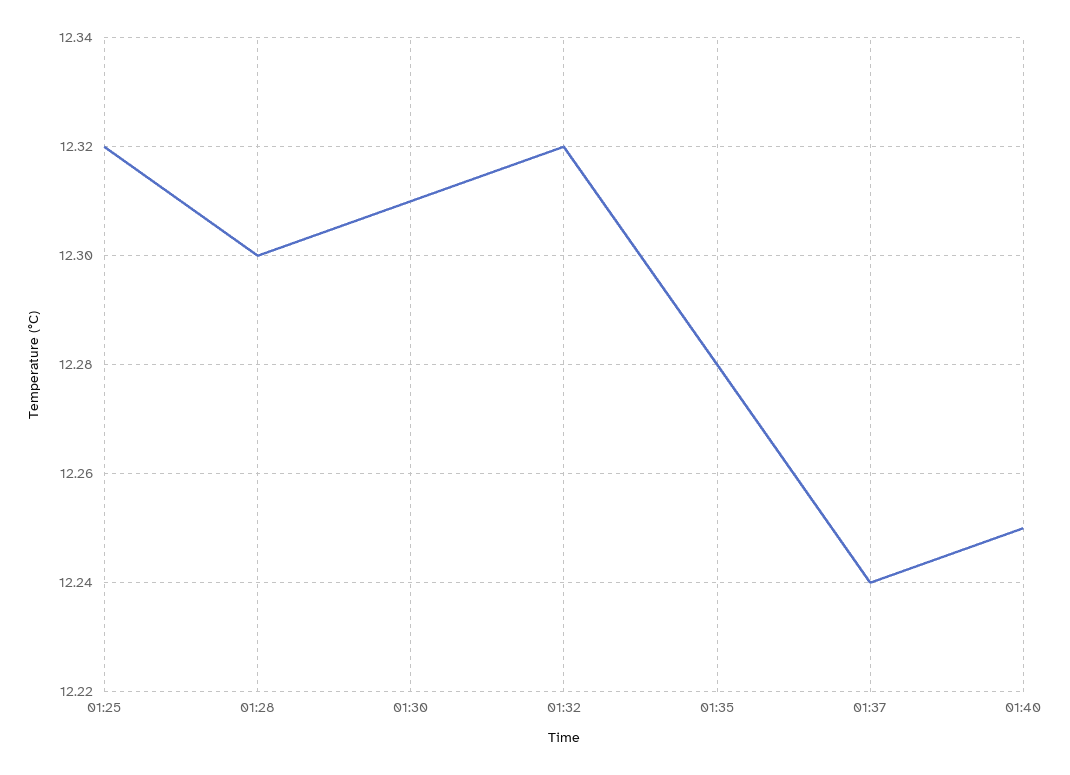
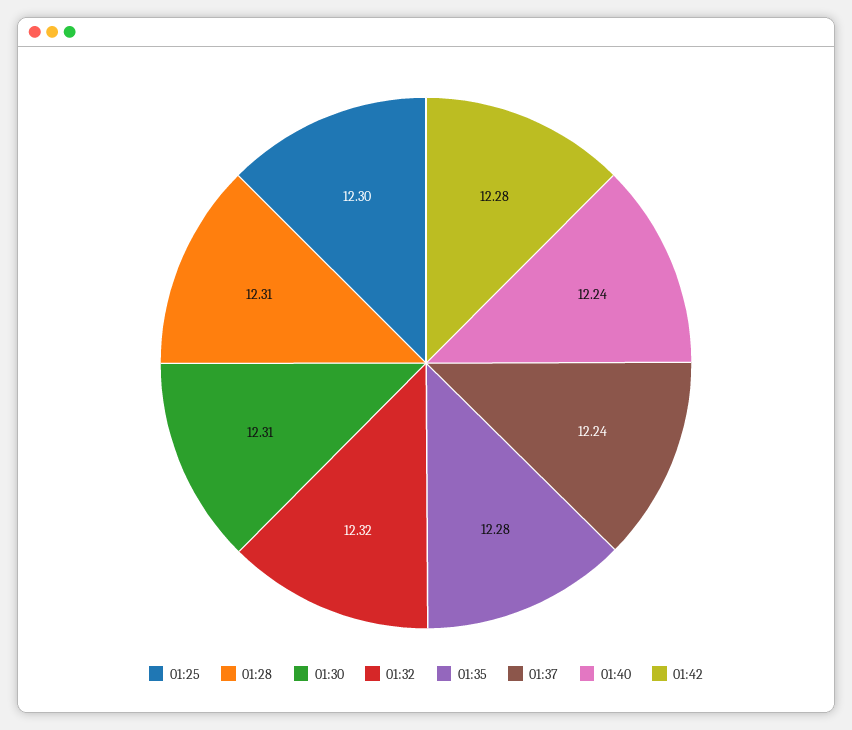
01:25: 12.32 -> 12.3
01:28: 12.3 -> 12.31
01:40: 12.25 -> 12.24
01:42: none -> 12.28

